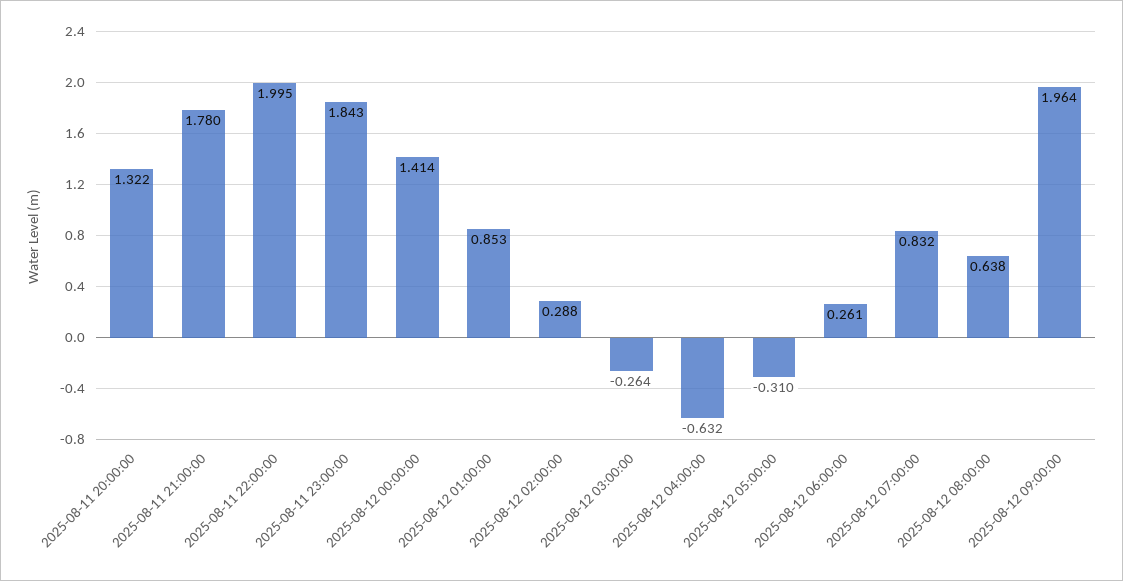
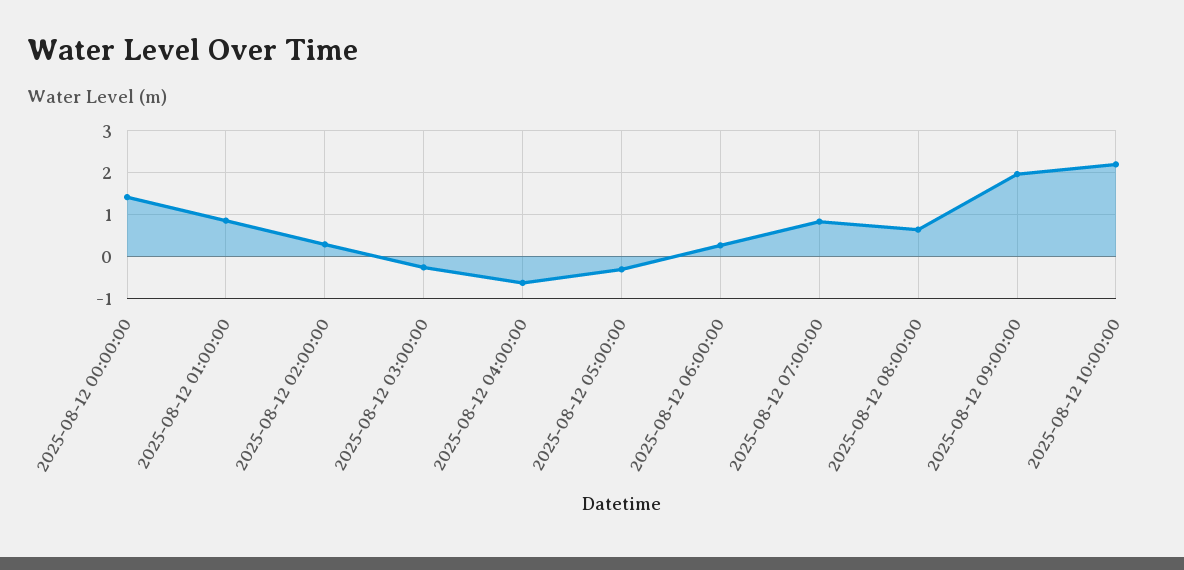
2025-08-11 20:00:00: 1.322 -> none
2025-08-11 21:00:00: 1.78 -> none
2025-08-11 22:00:00: 1.995 -> none
2025-08-11 23:00:00: 1.843 -> none
2025-08-12 10:00:00: none -> 2.2

